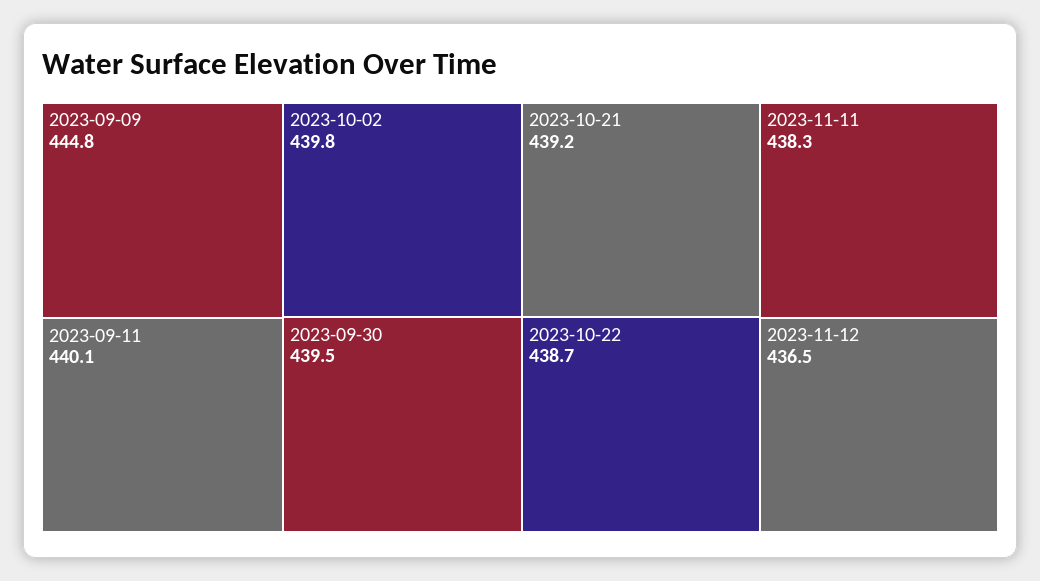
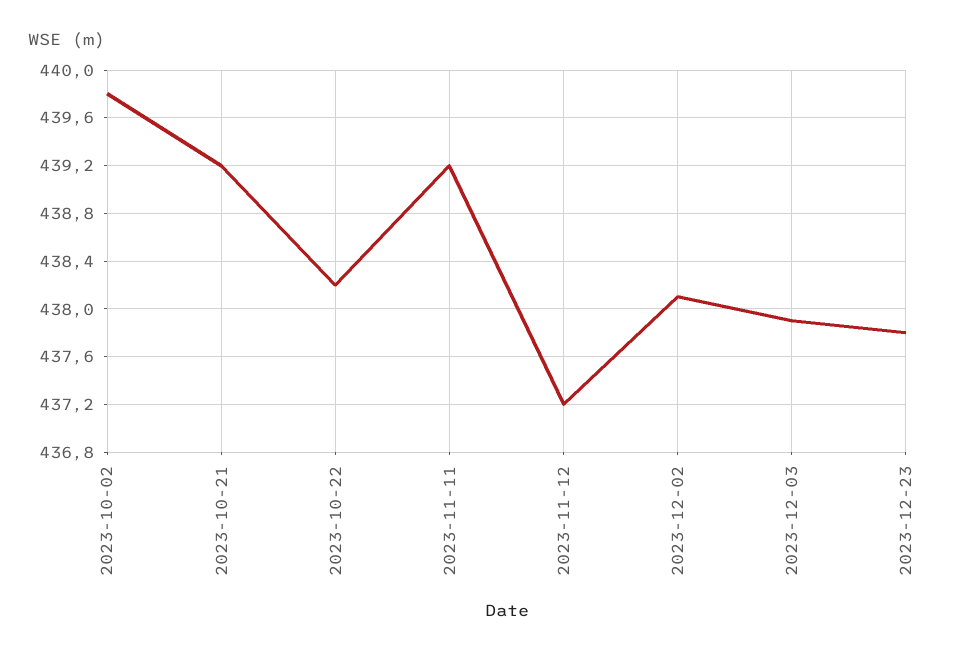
2023-09-09: 444.8 -> none
2023-09-11: 440.1 -> none
2023-09-30: 439.5 -> none
2023-10-22: 438.7 -> 438.2
2023-11-11: 438.3 -> 439.2
2023-11-12: 436.5 -> 437.2
2023-12-02: none -> 438.1
2023-12-03: none -> 437.9
2023-12-23: none -> 437.8

